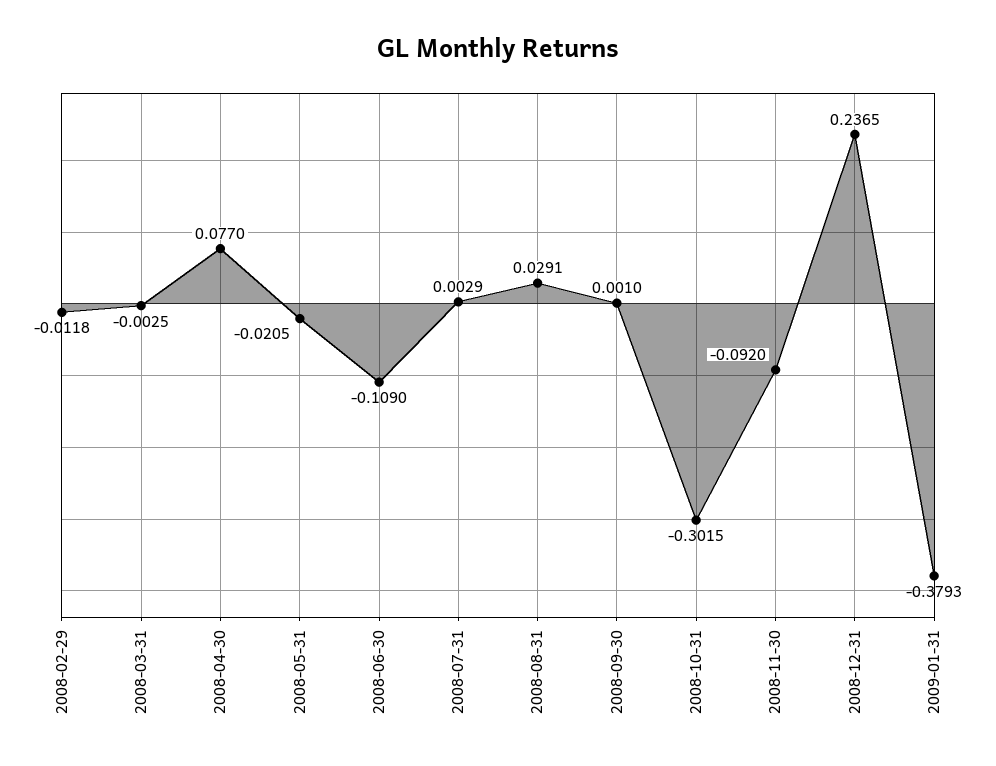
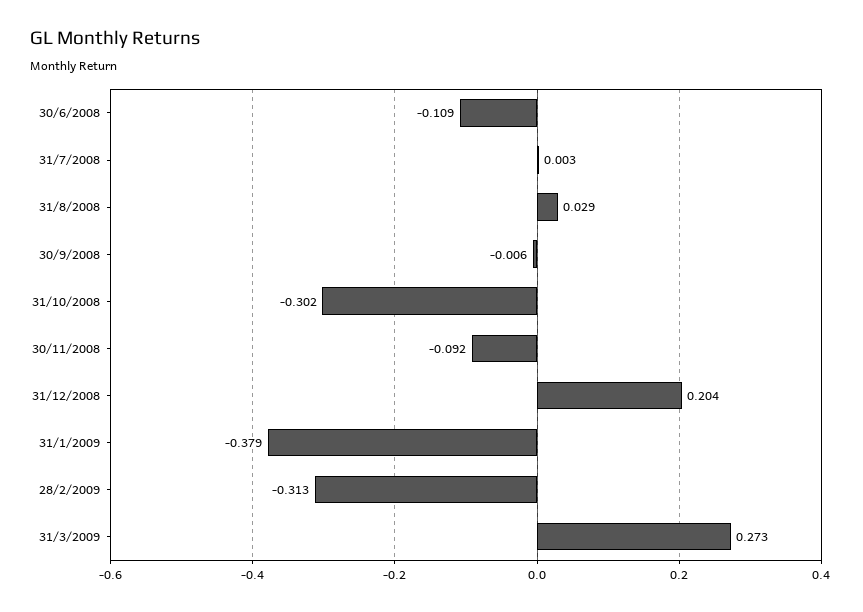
2008-02-29: -0.0118 -> none
2008-03-31: -0.0025 -> none
2008-04-30: 0.077 -> none
2008-05-31: -0.0205 -> none
2008-09-30: 0.001 -> -0.006
2008-12-31: 0.2365 -> 0.204
28/2/2009: none -> -0.313
31/3/2009: none -> 0.273

